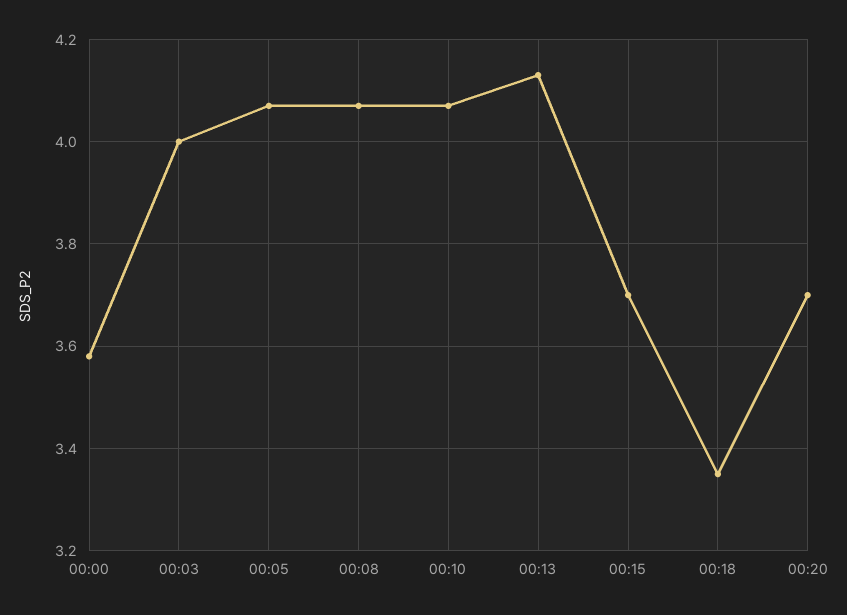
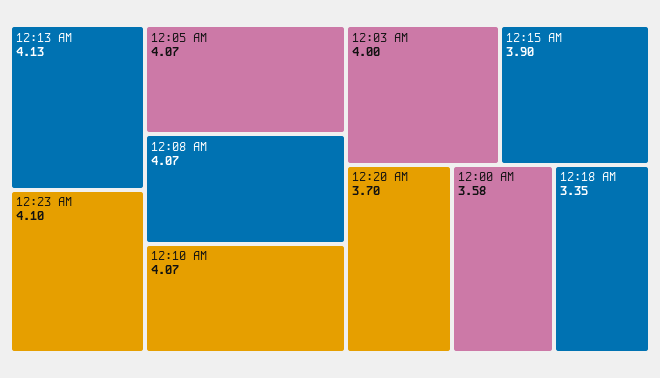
00:15: 3.7 -> 3.9
12:23 AM: none -> 4.1

